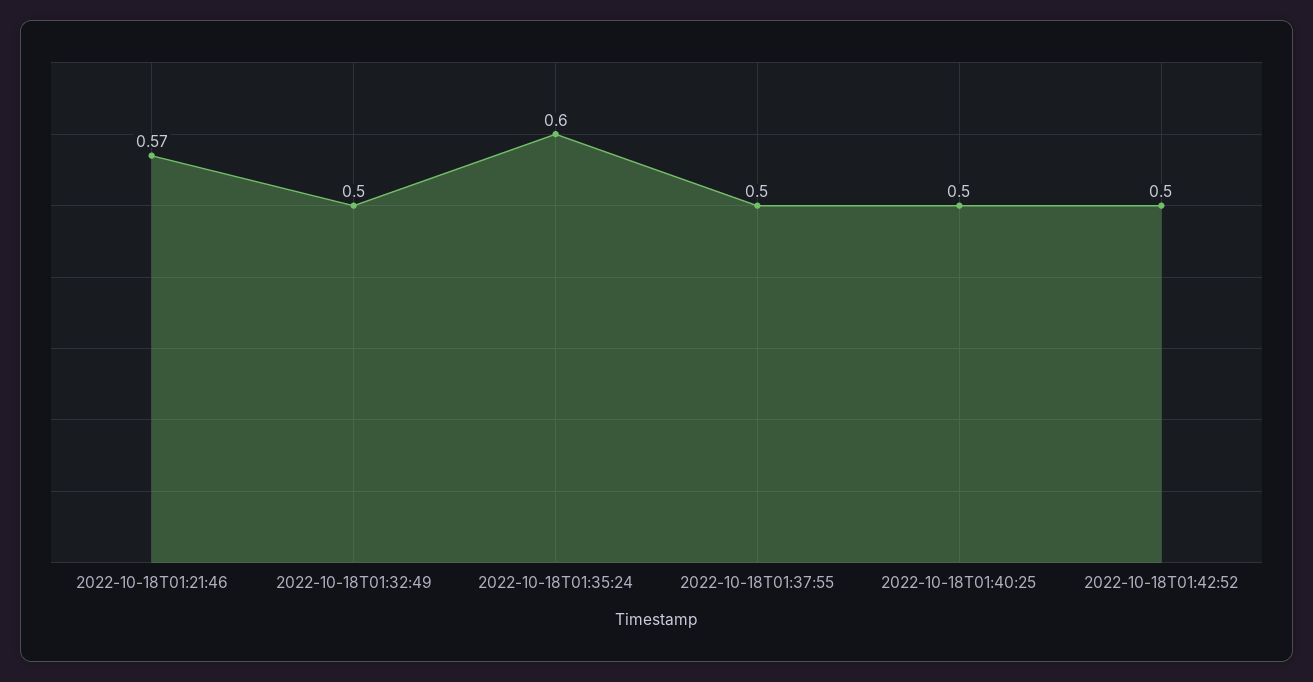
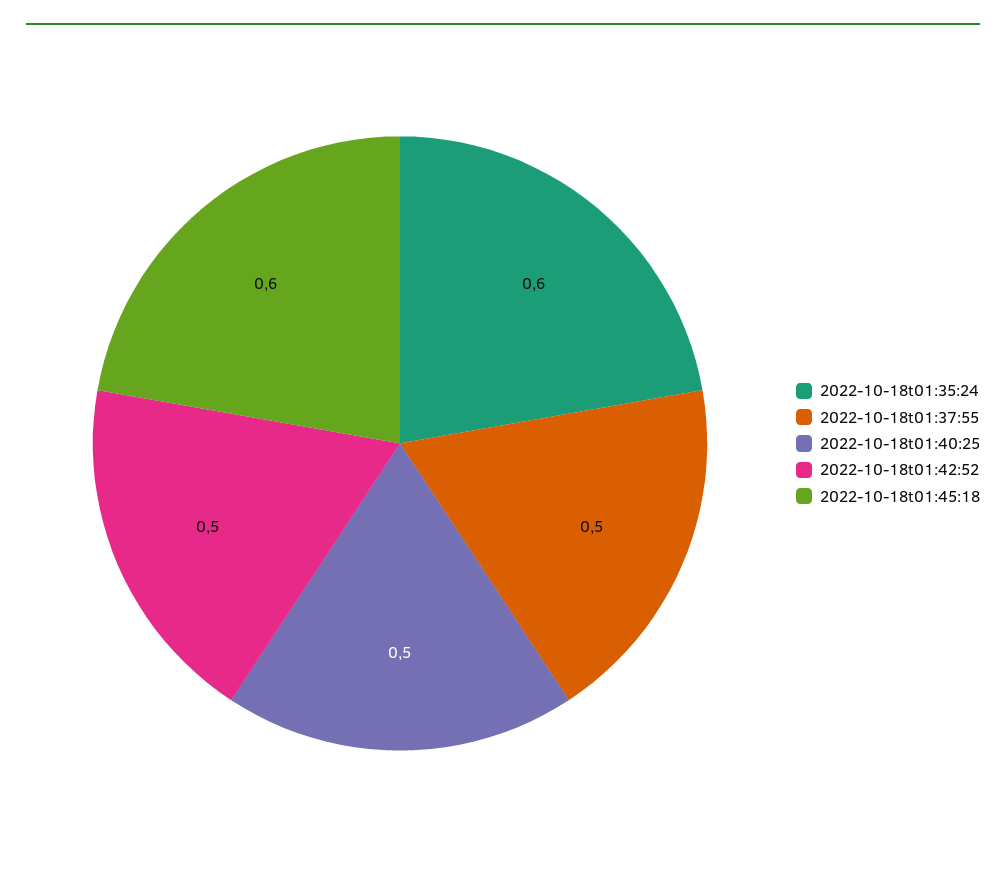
2022-10-18T01:21:46: 0.57 -> none
2022-10-18T01:32:49: 0.5 -> none
2022-10-18t01:45:18: none -> 0.6

